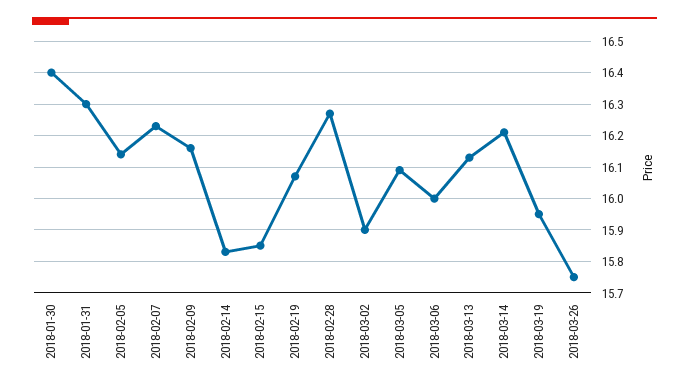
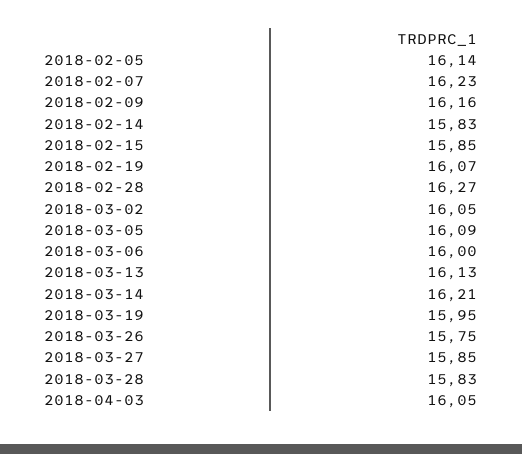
2018-01-30: 16.4 -> none
2018-01-31: 16.3 -> none
2018-03-02: 15.9 -> 16.05
2018-03-27: none -> 15.85
2018-03-28: none -> 15.83
2018-04-03: none -> 16.05

